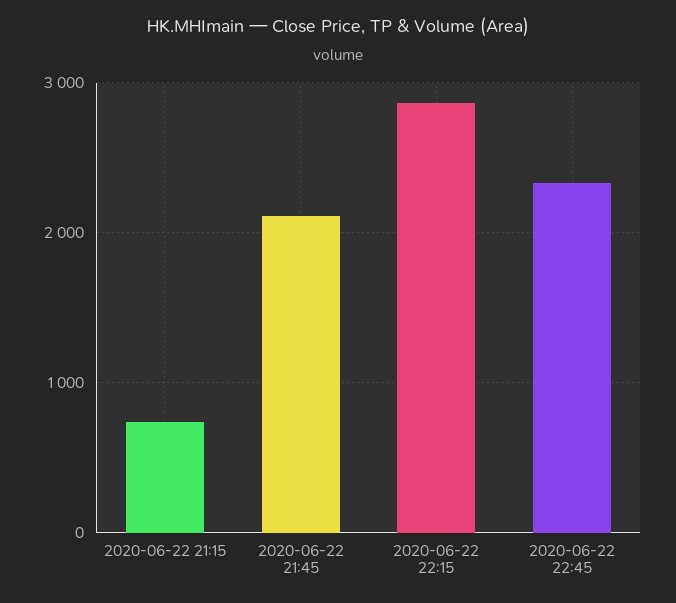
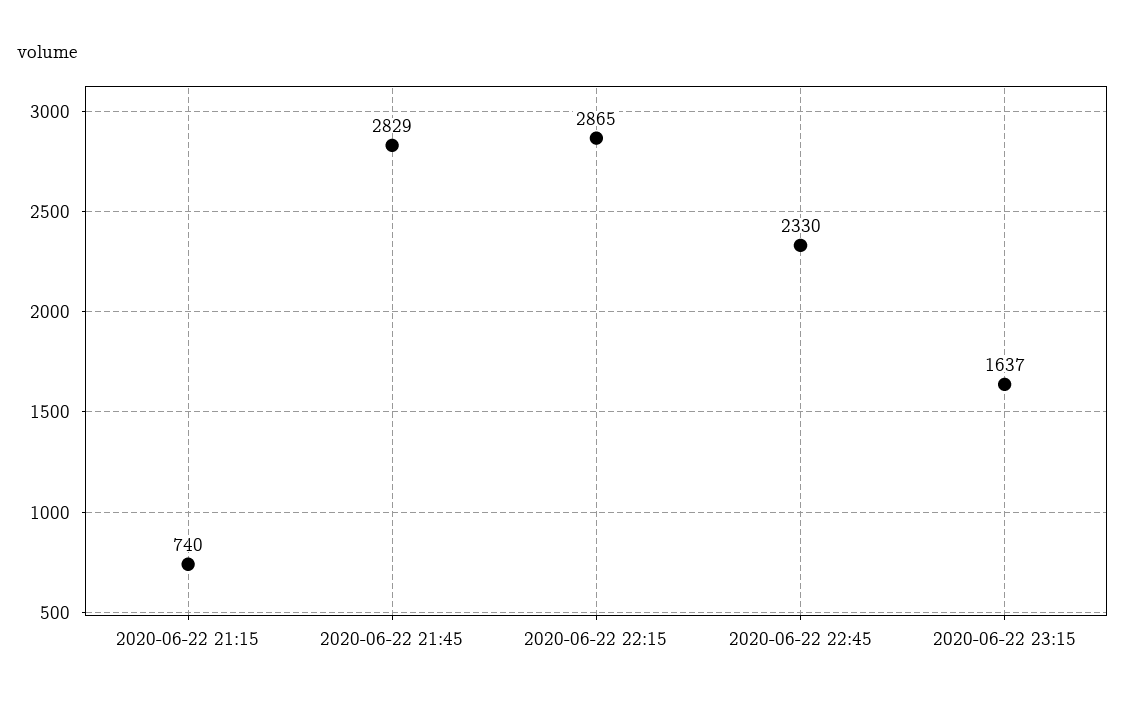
2020-06-22 21:45: 2100 -> 2829
2020-06-22 23:15: none -> 1637

